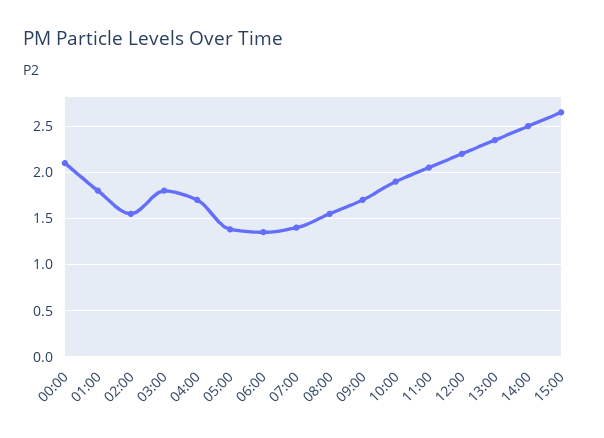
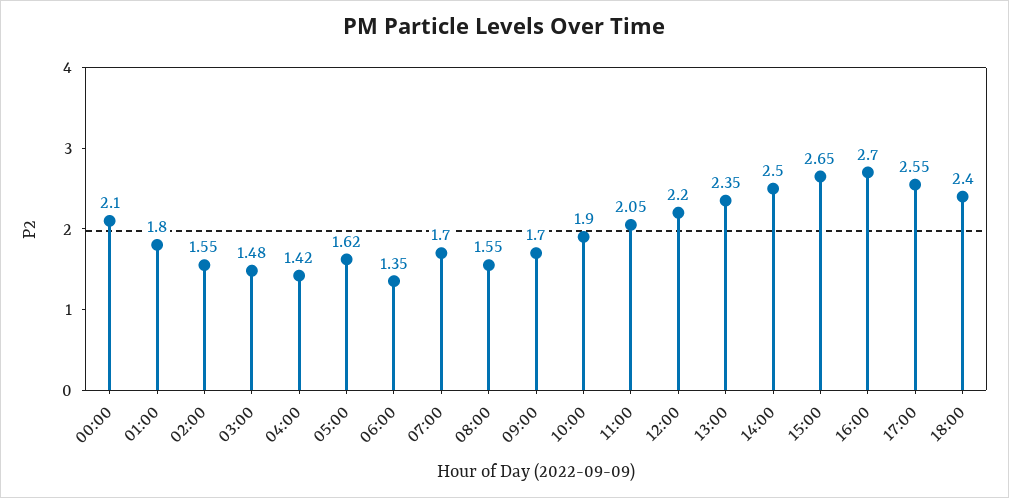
03:00: 1.8 -> 1.48
04:00: 1.7 -> 1.42
05:00: 1.4 -> 1.62
07:00: 1.4 -> 1.7
16:00: none -> 2.7
17:00: none -> 2.55
18:00: none -> 2.4

